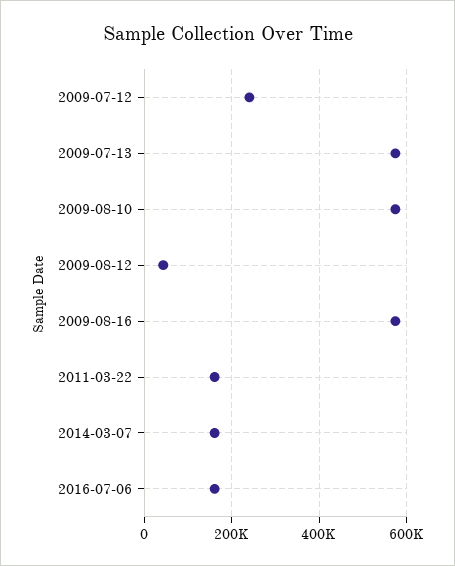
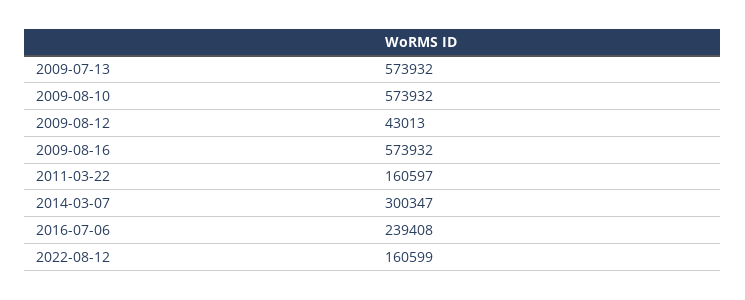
2009-07-12: 240000 -> none
2014-03-07: 160000 -> 300347
2016-07-06: 160000 -> 239408
2022-08-12: none -> 160599

